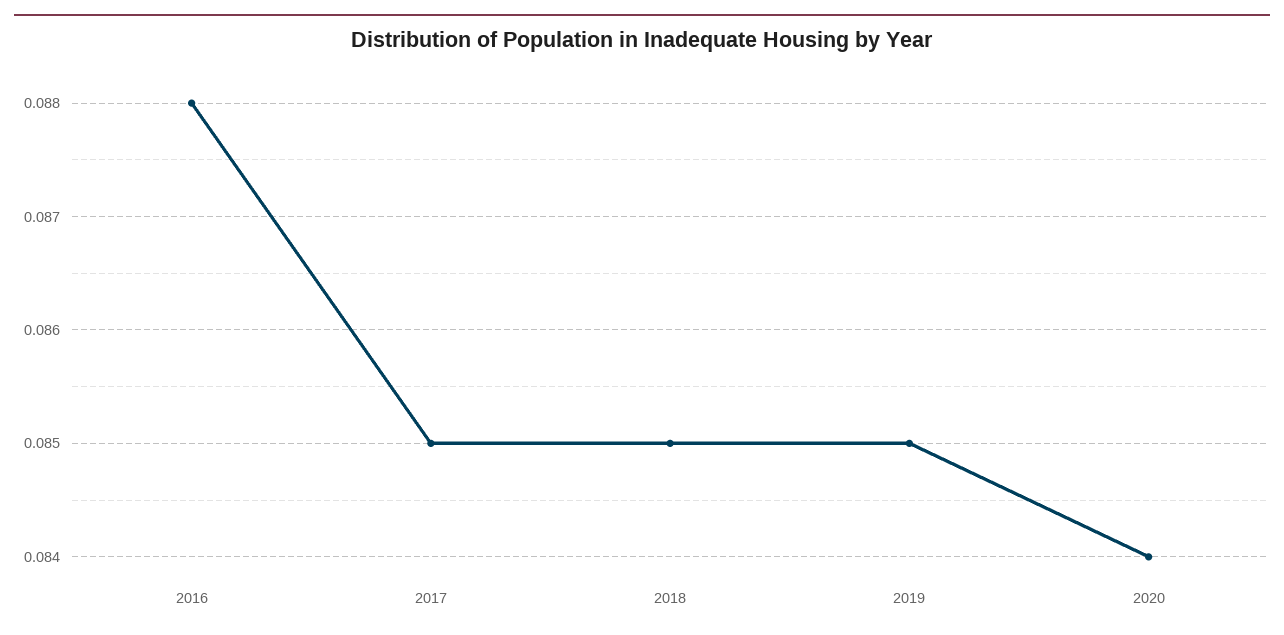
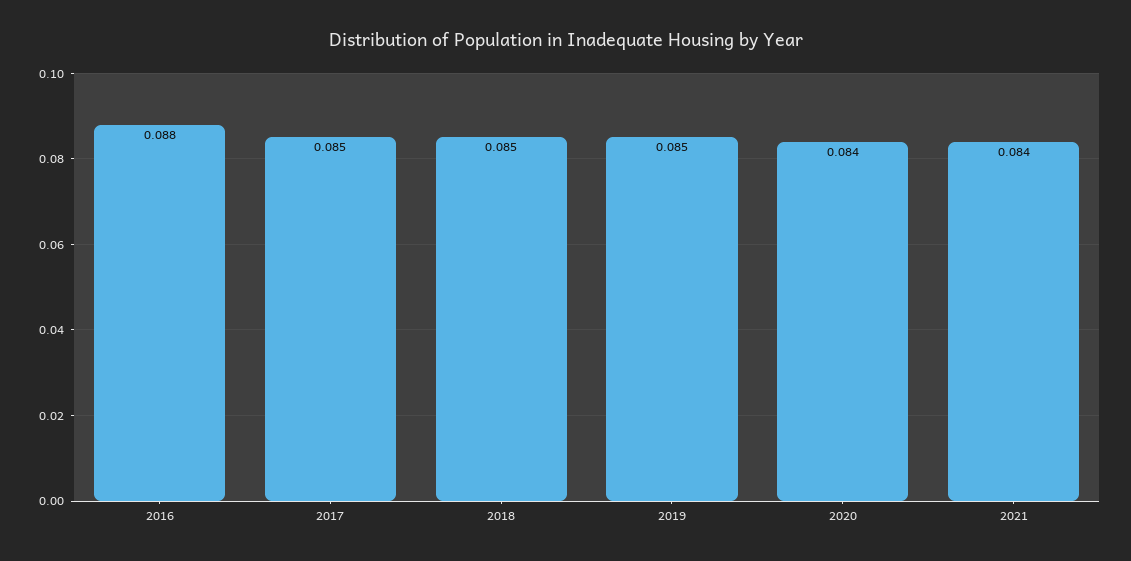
2021: none -> 0.084

